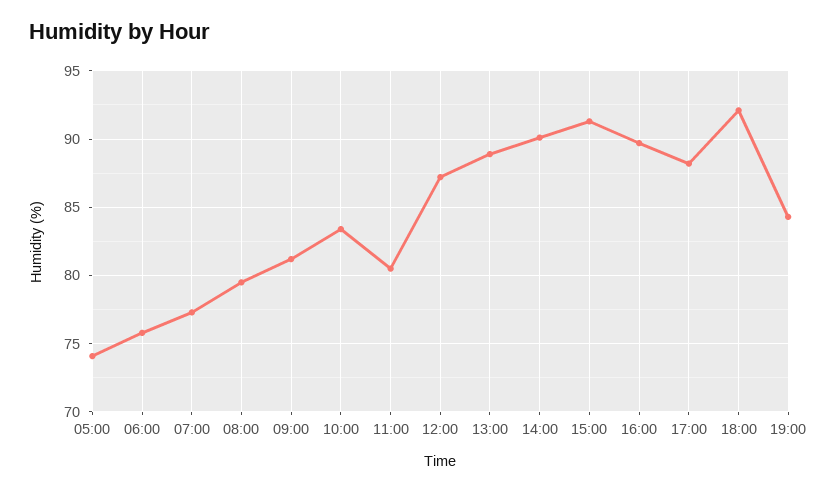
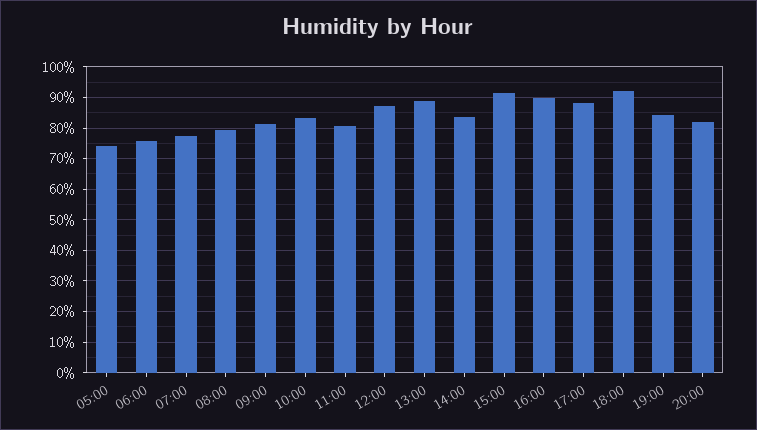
14:00: 90 -> 84
20:00: none -> 82

